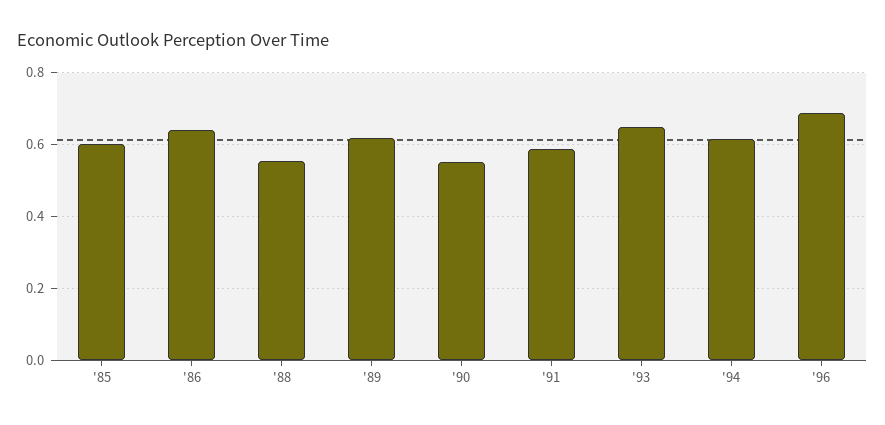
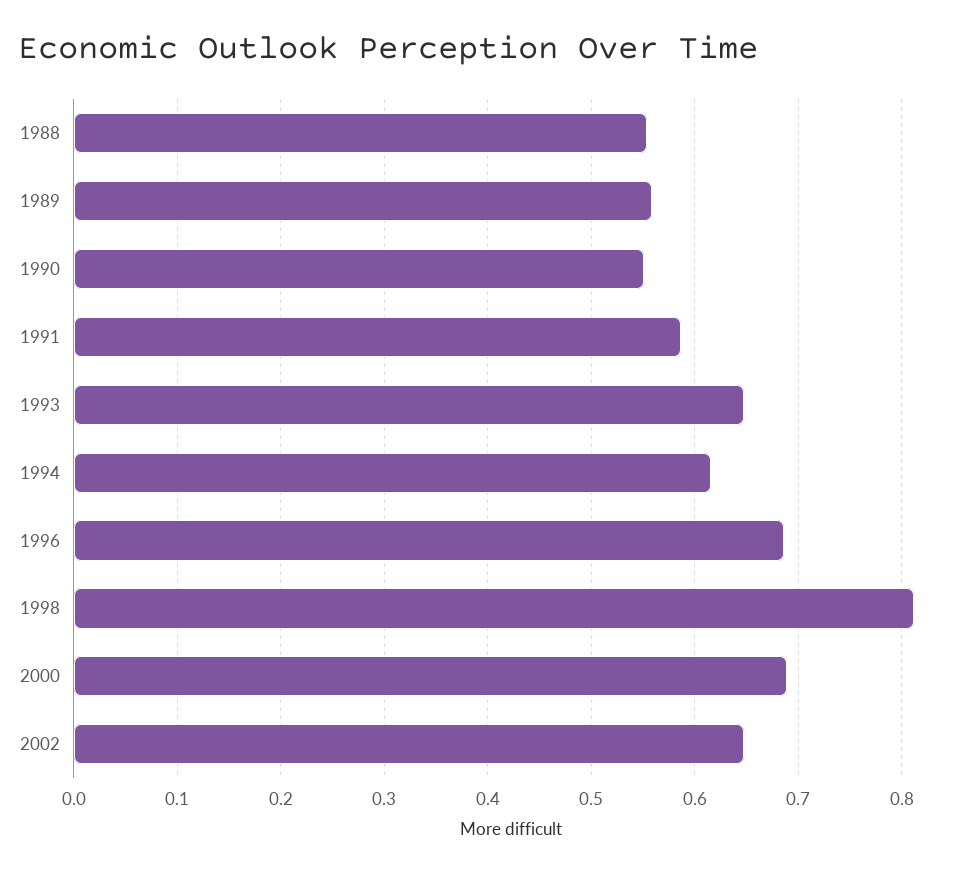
'85: 0.6 -> none
'86: 0.64 -> none
'89: 0.62 -> 0.56
1998: none -> 0.81
2000: none -> 0.69
2002: none -> 0.65

